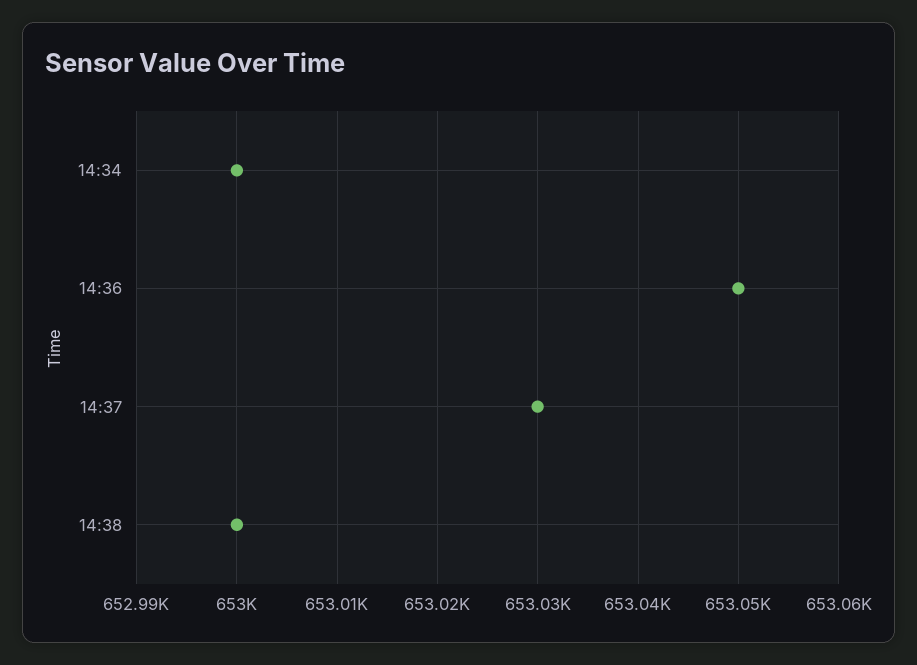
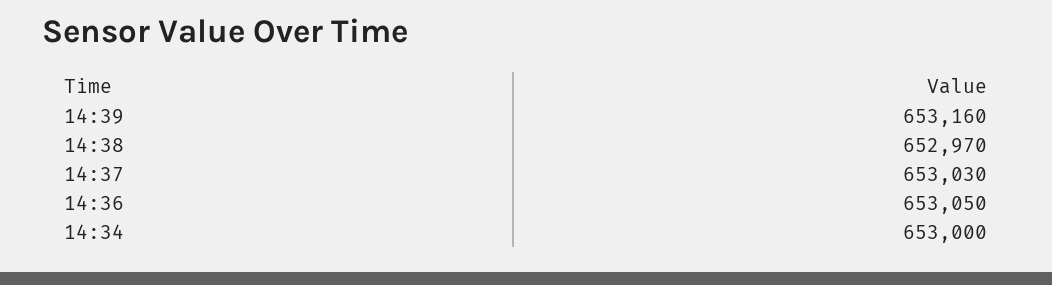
14:38: 653000 -> 652970
14:39: none -> 653160

